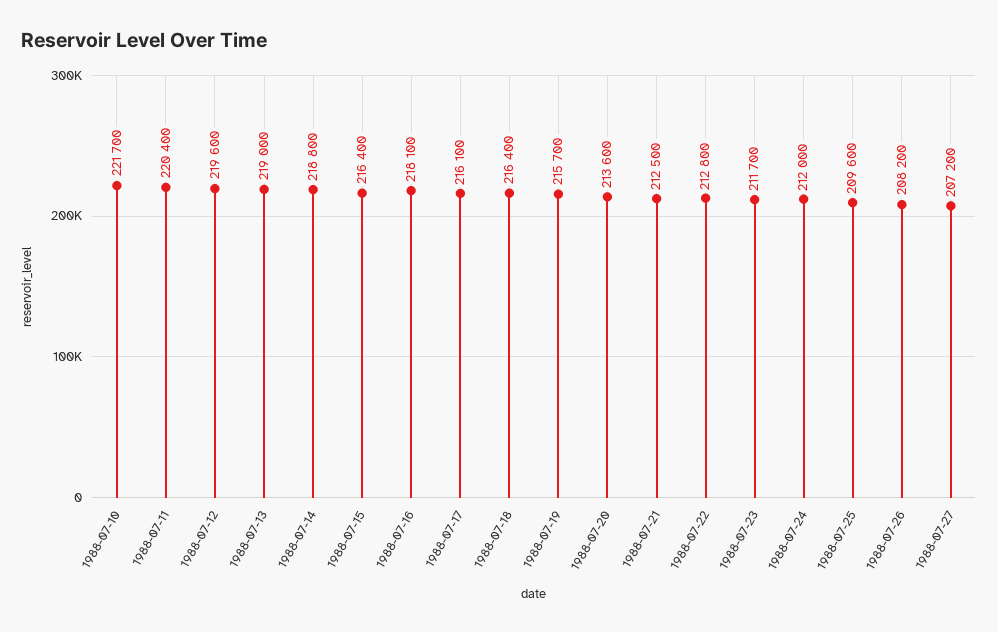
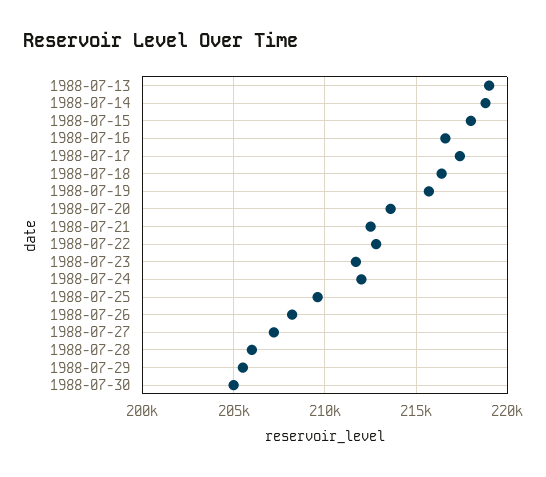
1988-07-10: 221700 -> none
1988-07-11: 220400 -> none
1988-07-12: 219600 -> none
1988-07-15: 216400 -> 218000
1988-07-16: 218100 -> 216500
1988-07-17: 216100 -> 217500
1988-07-28: none -> 206000
1988-07-29: none -> 205500
1988-07-30: none -> 205000

